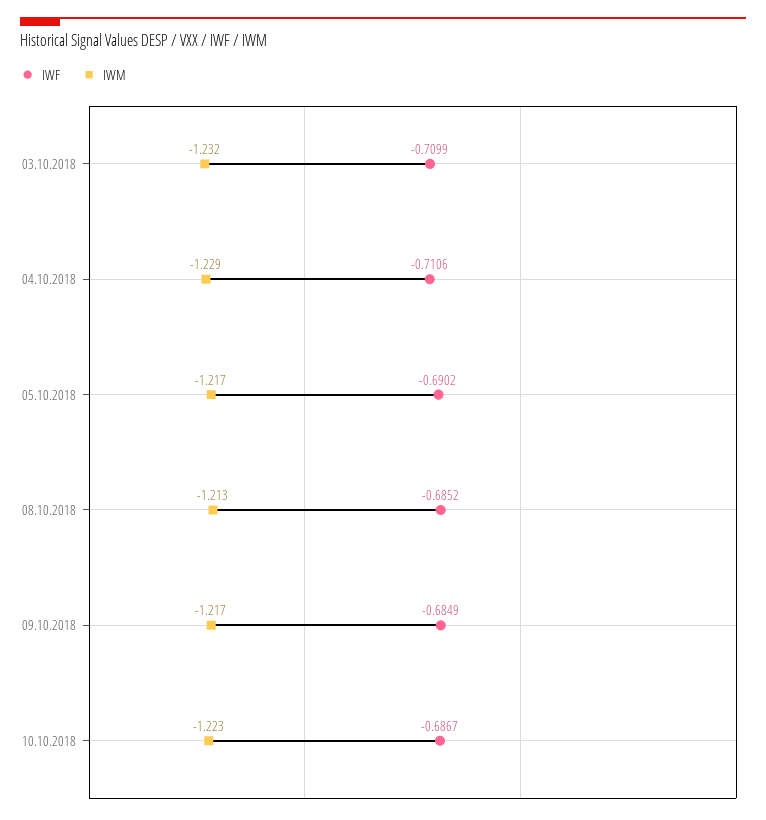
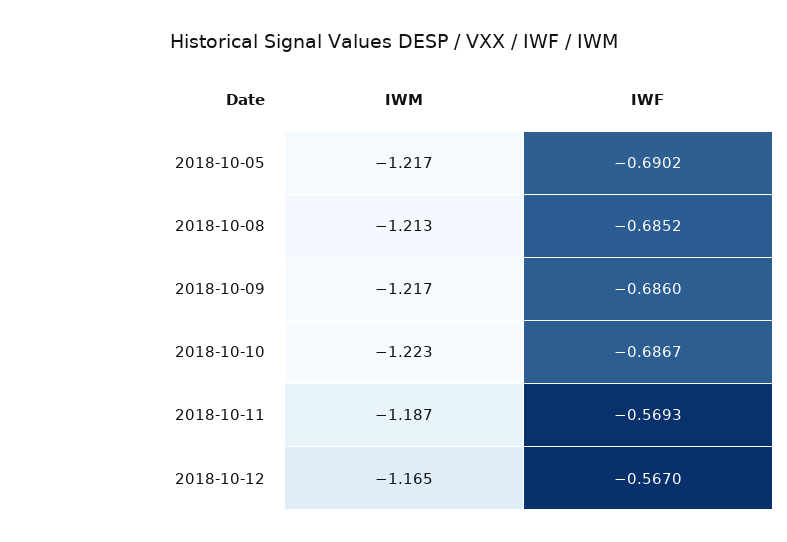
IWF, 03.10.2018: -0.7099 -> none
IWM, 03.10.2018: -1.232 -> none
IWF, 04.10.2018: -0.7106 -> none
IWM, 04.10.2018: -1.229 -> none
IWF, 09.10.2018: -0.6849 -> -0.686
IWM, 2018-10-11: none -> -1.187
IWF, 2018-10-11: none -> -0.5693
IWM, 2018-10-12: none -> -1.165
IWF, 2018-10-12: none -> -0.567

